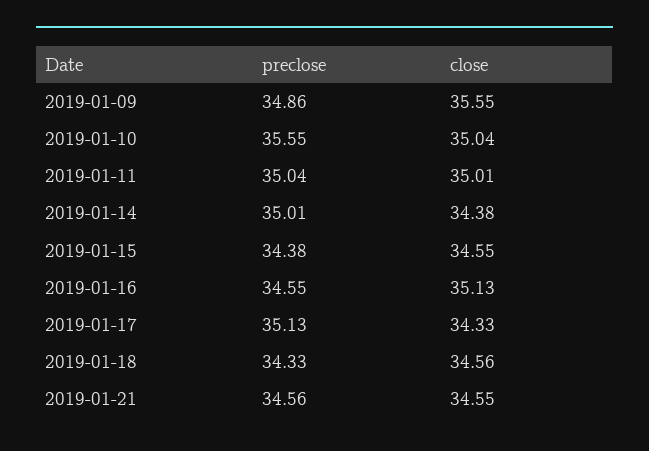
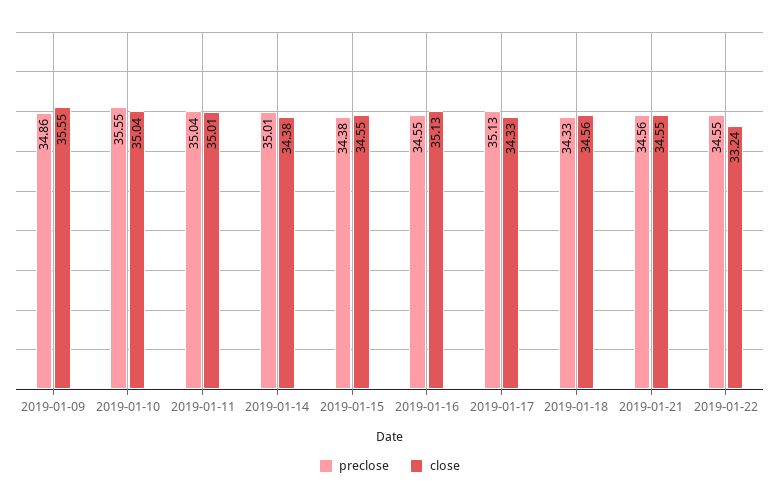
preclose, 2019-01-22: none -> 34.55
close, 2019-01-22: none -> 33.24

